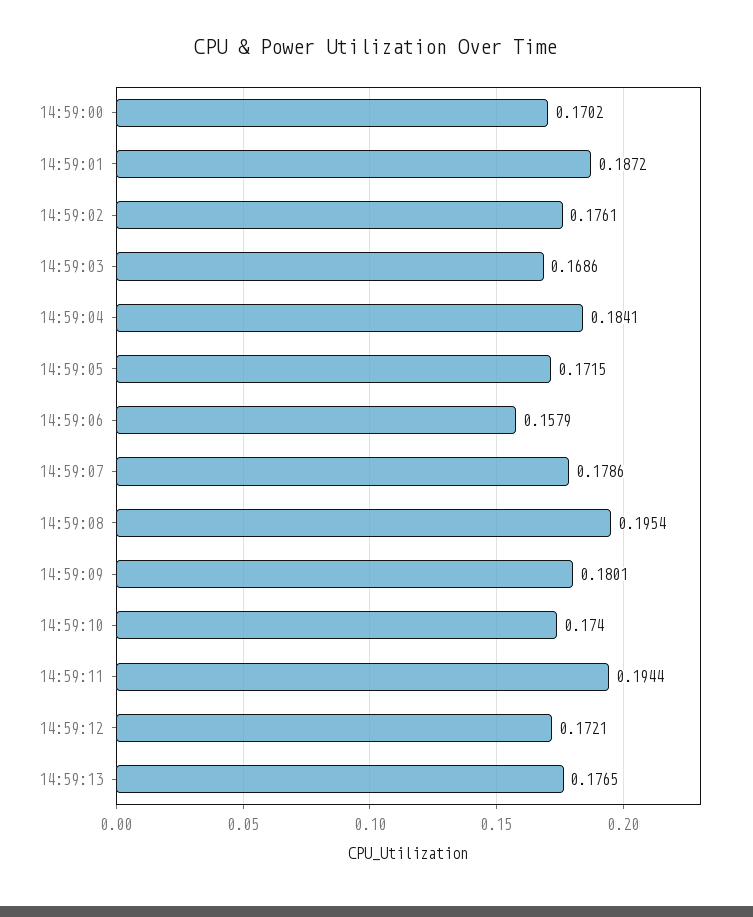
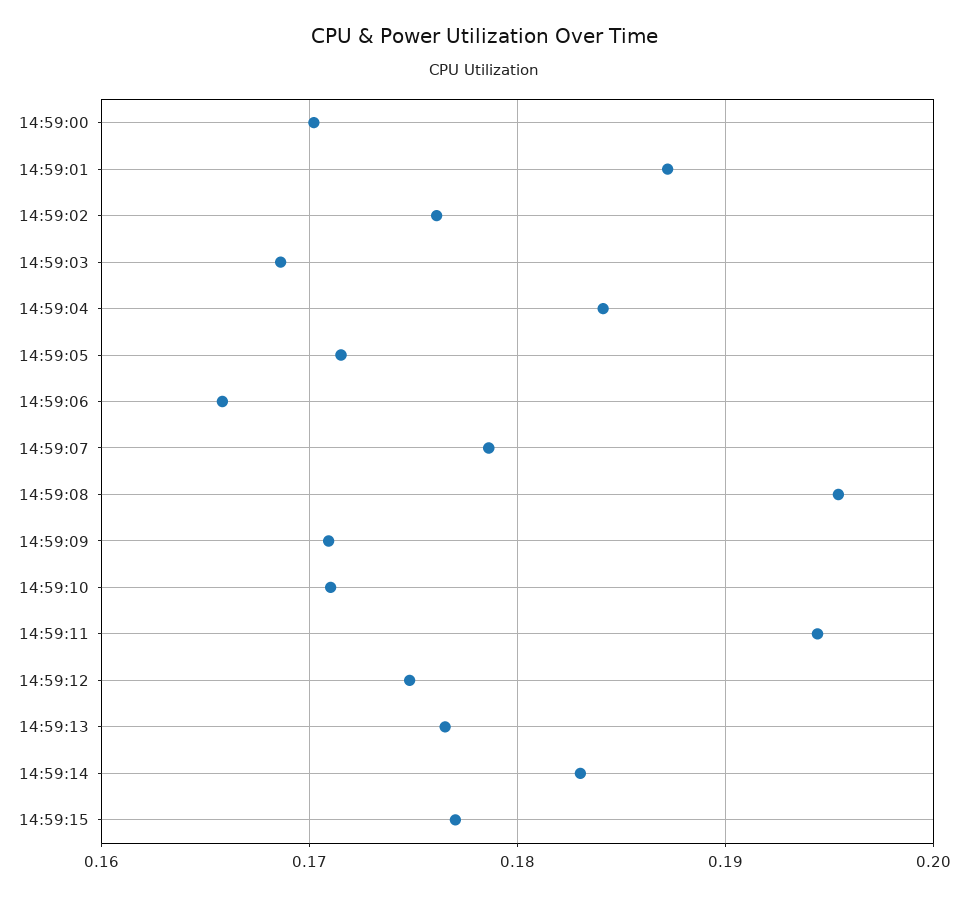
14:59:06: 0.1579 -> 0.166
14:59:09: 0.1801 -> 0.171
14:59:10: 0.174 -> 0.171
14:59:12: 0.1721 -> 0.175
14:59:14: none -> 0.183
14:59:15: none -> 0.177

